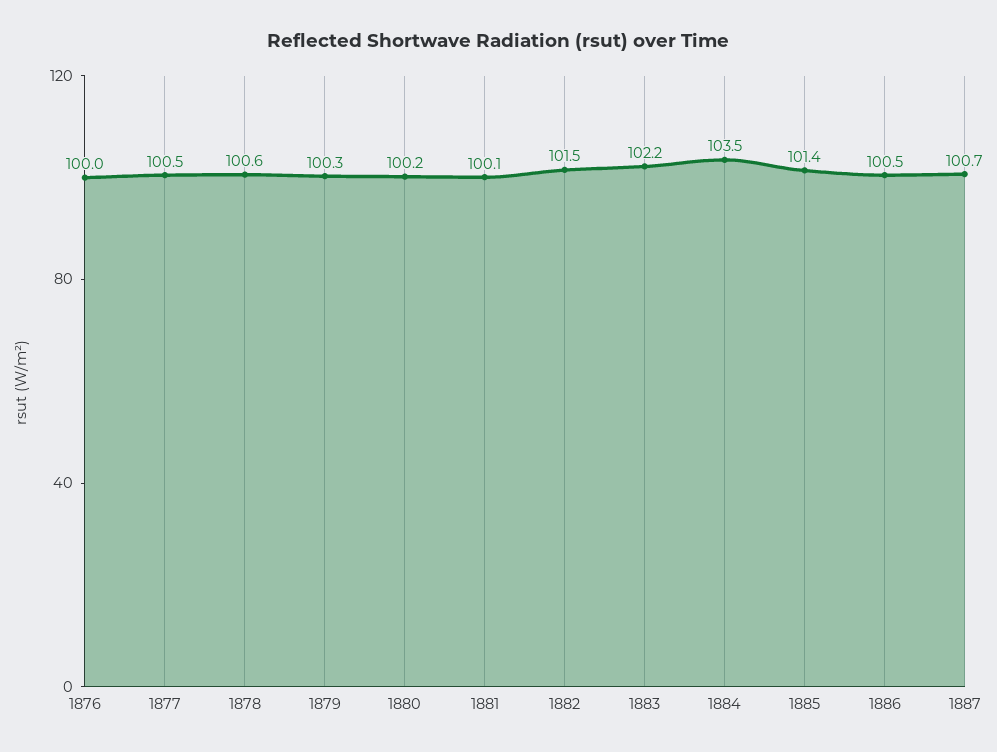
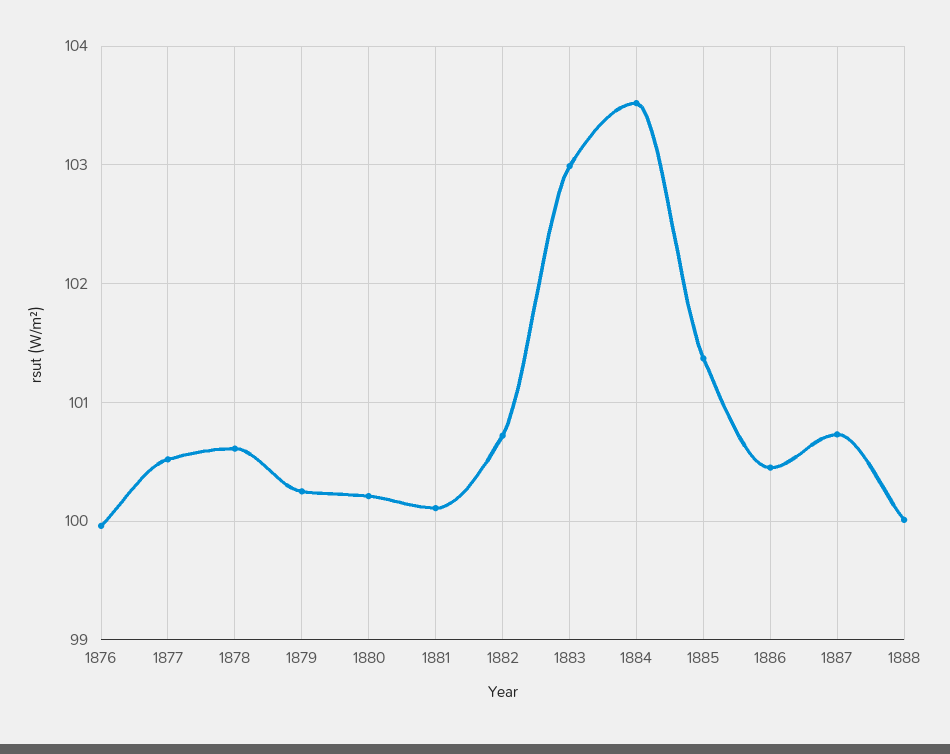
1882: 101.5 -> 100.7
1883: 102.2 -> 103
1888: none -> 100

